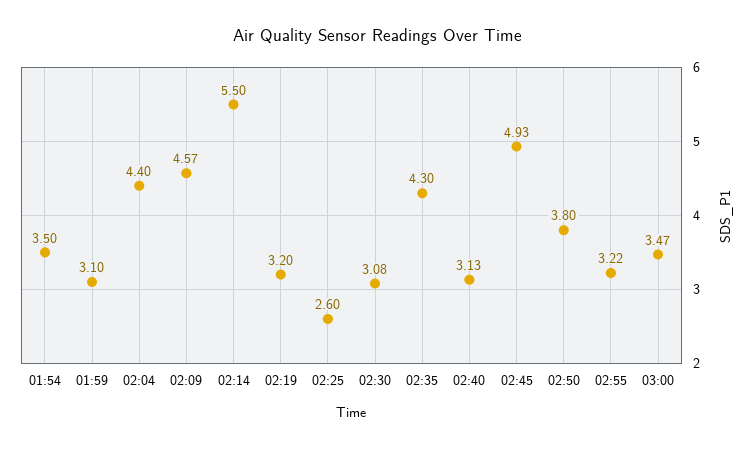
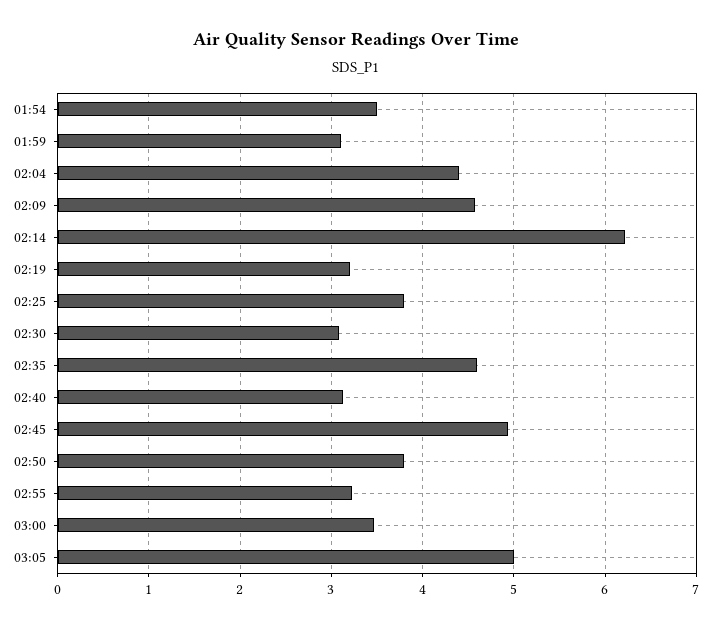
02:14: 5.5 -> 6.2
02:25: 2.6 -> 3.8
02:35: 4.3 -> 4.6
03:05: none -> 5

